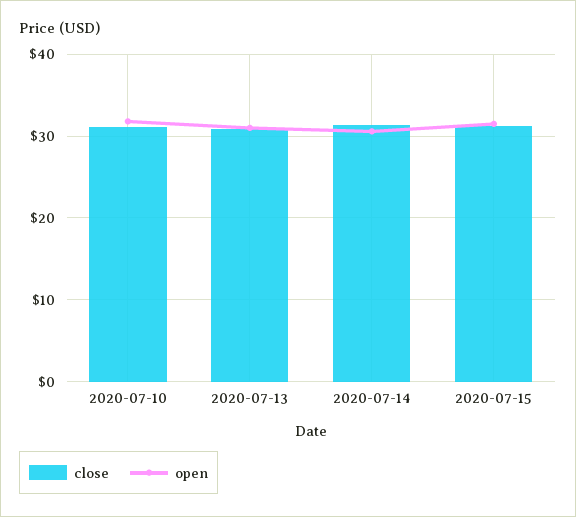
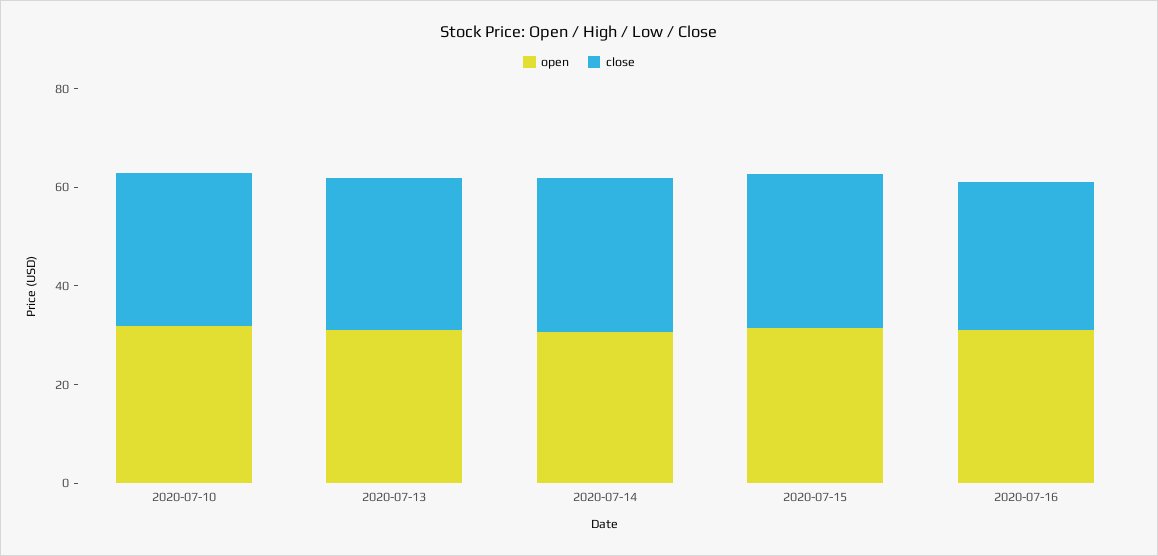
open, 2020-07-16: none -> 30
close, 2020-07-16: none -> 30

